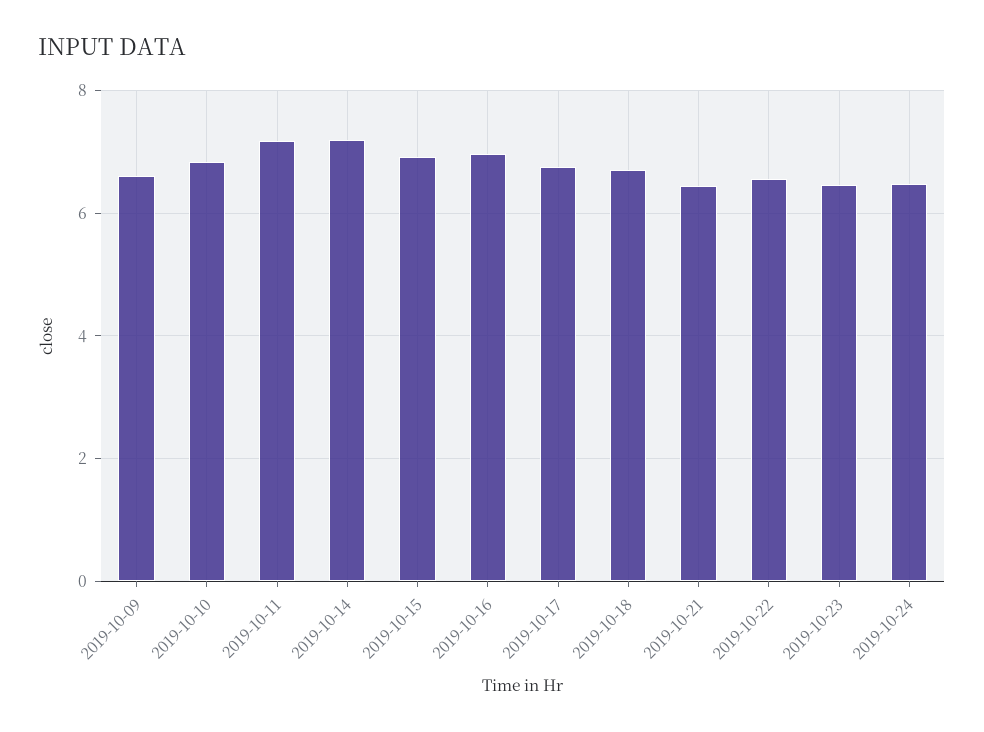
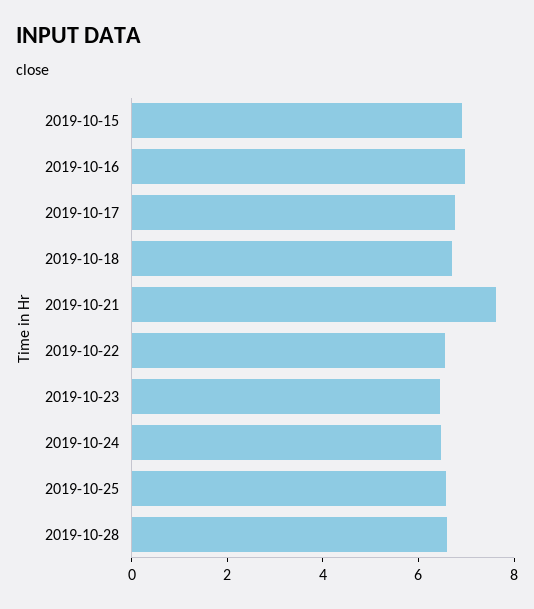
2019-10-09: 6.6 -> none
2019-10-10: 6.8 -> none
2019-10-11: 7.2 -> none
2019-10-14: 7.2 -> none
2019-10-21: 6.4 -> 7.5
2019-10-25: none -> 6.5
2019-10-28: none -> 6.5

